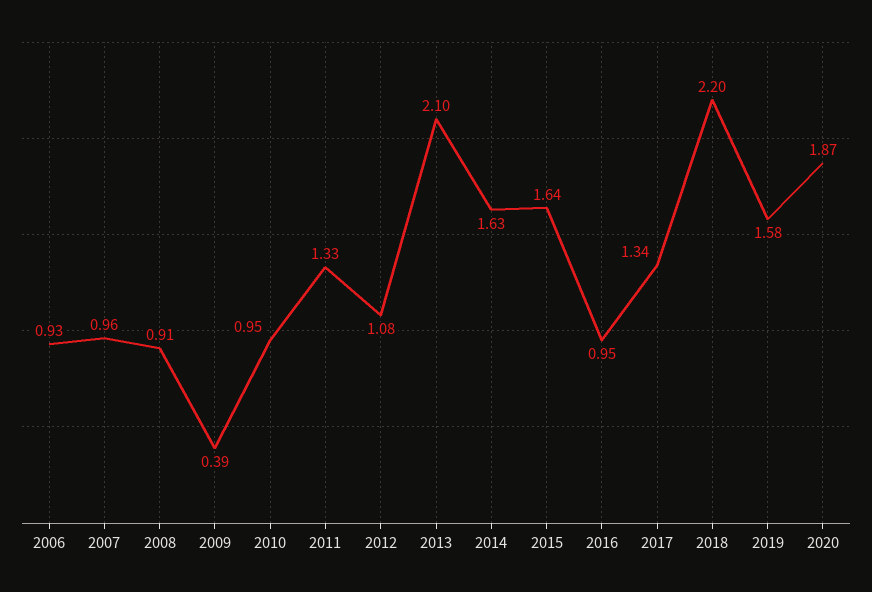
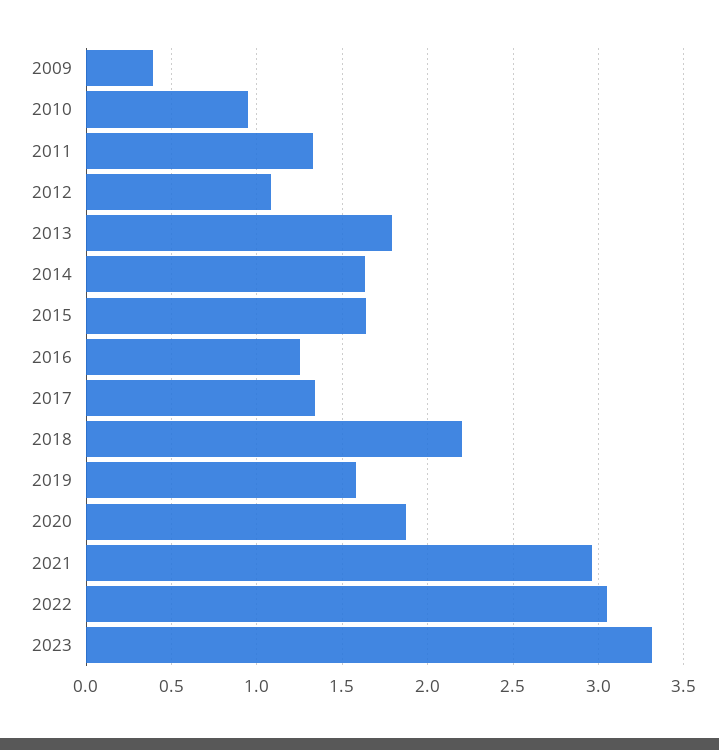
2006: 0.93 -> none
2007: 0.96 -> none
2008: 0.91 -> none
2013: 2.1 -> 1.8
2016: 0.95 -> 1.25
2021: none -> 2.95
2022: none -> 3.05
2023: none -> 3.3

